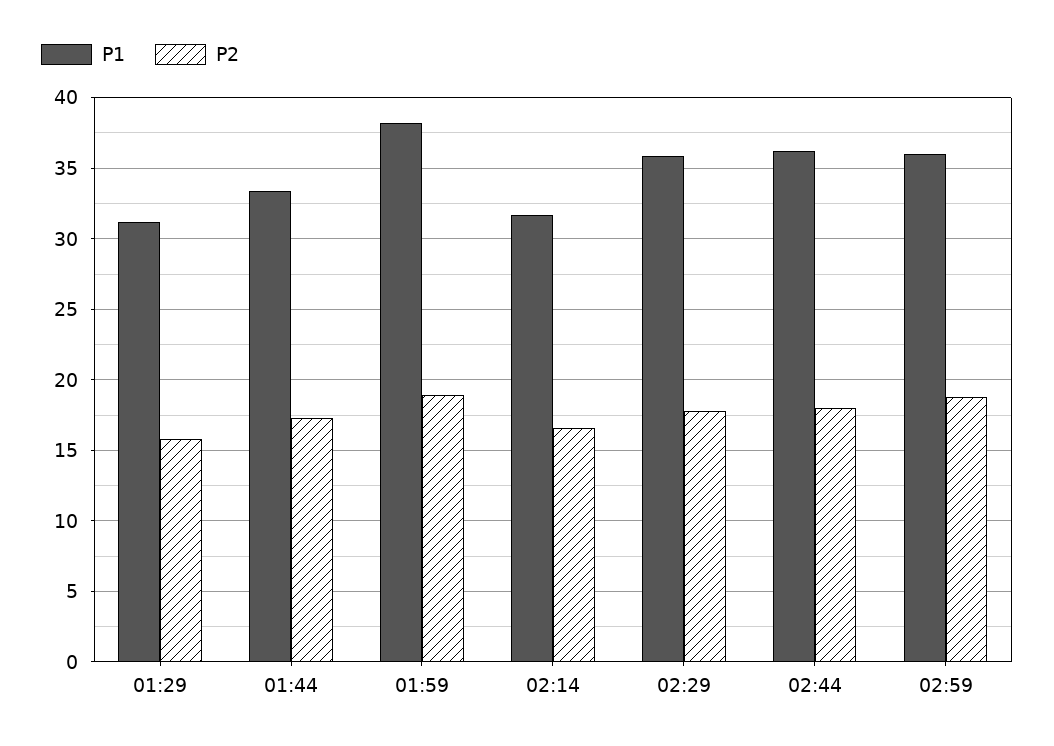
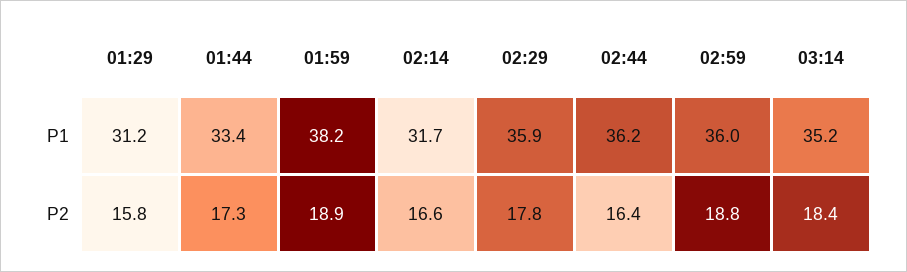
P2, 02:44: 18 -> 16.4
P1, 03:14: none -> 35.2
P2, 03:14: none -> 18.4

